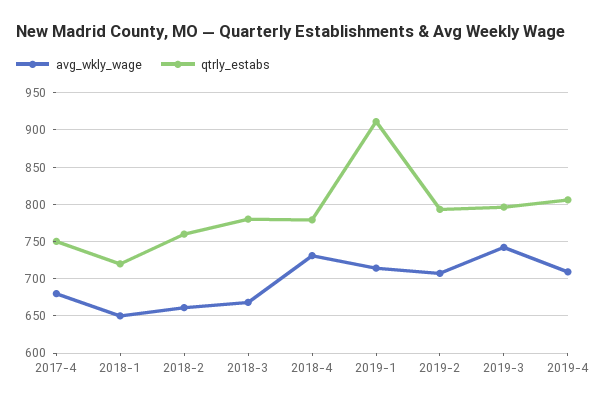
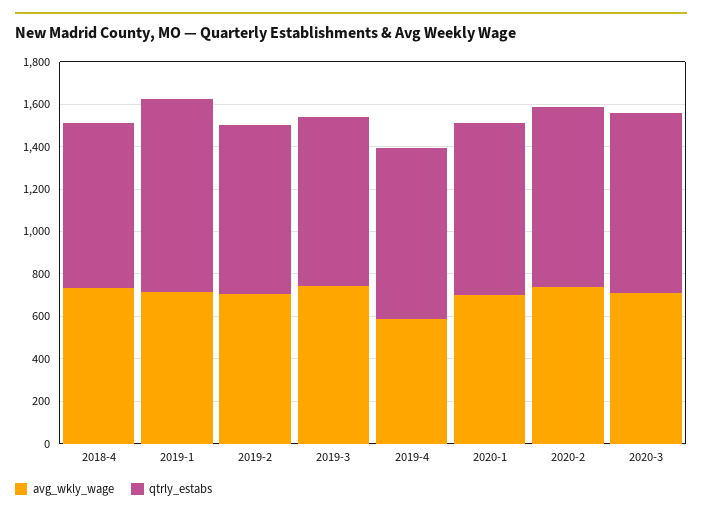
avg_wkly_wage, 2017-4: 680 -> none
qtrly_estabs, 2017-4: 750 -> none
avg_wkly_wage, 2018-1: 650 -> none
qtrly_estabs, 2018-1: 720 -> none
avg_wkly_wage, 2018-2: 660 -> none
qtrly_estabs, 2018-2: 760 -> none
avg_wkly_wage, 2018-3: 670 -> none
qtrly_estabs, 2018-3: 780 -> none
avg_wkly_wage, 2019-4: 710 -> 600
avg_wkly_wage, 2020-1: none -> 700
qtrly_estabs, 2020-1: none -> 800
avg_wkly_wage, 2020-2: none -> 750
qtrly_estabs, 2020-2: none -> 850
avg_wkly_wage, 2020-3: none -> 700
qtrly_estabs, 2020-3: none -> 850

